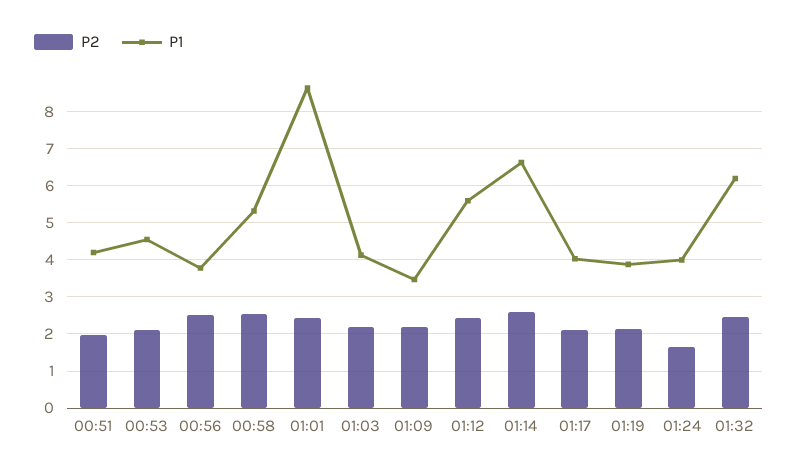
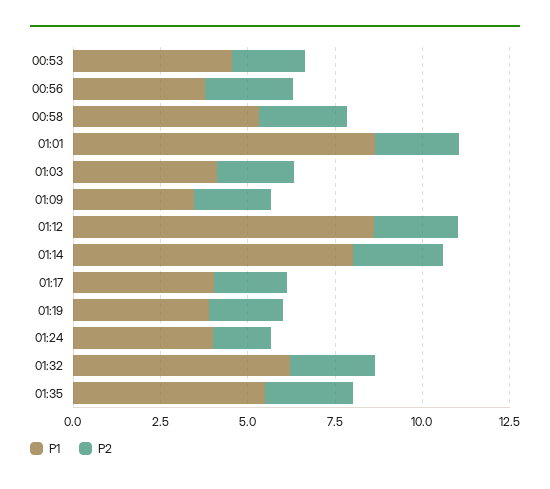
P2, 00:51: 2 -> none
P1, 00:51: 4.2 -> none
P1, 01:12: 5.6 -> 8.5
P1, 01:14: 6.6 -> 8
P1, 01:35: none -> 5.5
P2, 01:35: none -> 2.5

